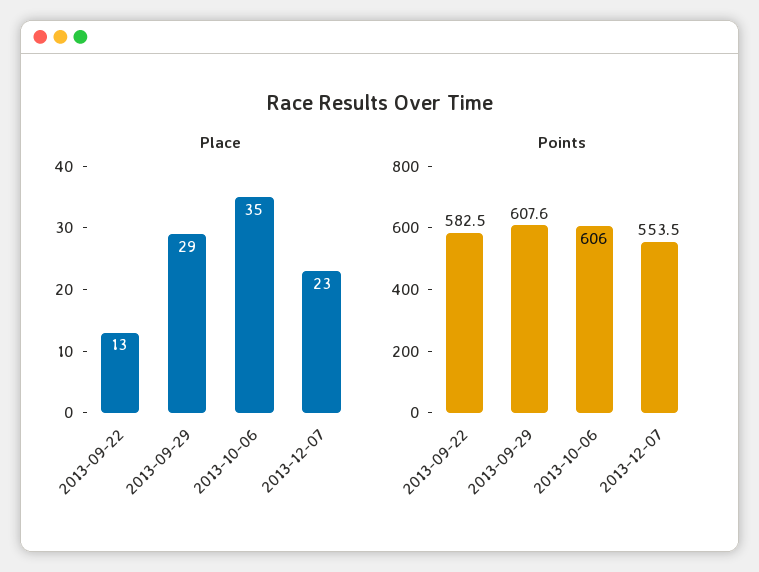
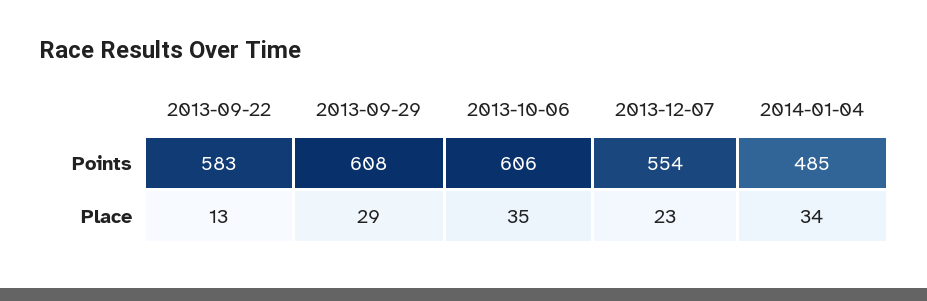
Points, 2014-01-04: none -> 485
Place, 2014-01-04: none -> 34

